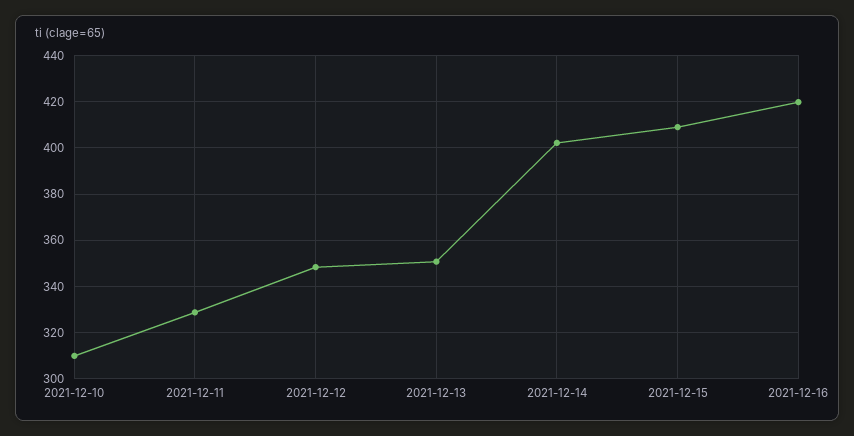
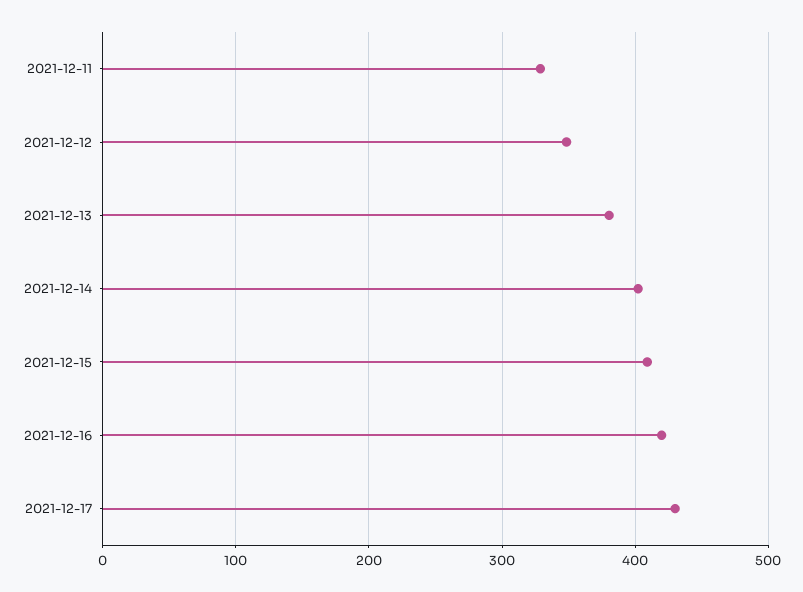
2021-12-10: 310 -> none
2021-12-13: 350 -> 380
2021-12-17: none -> 430

